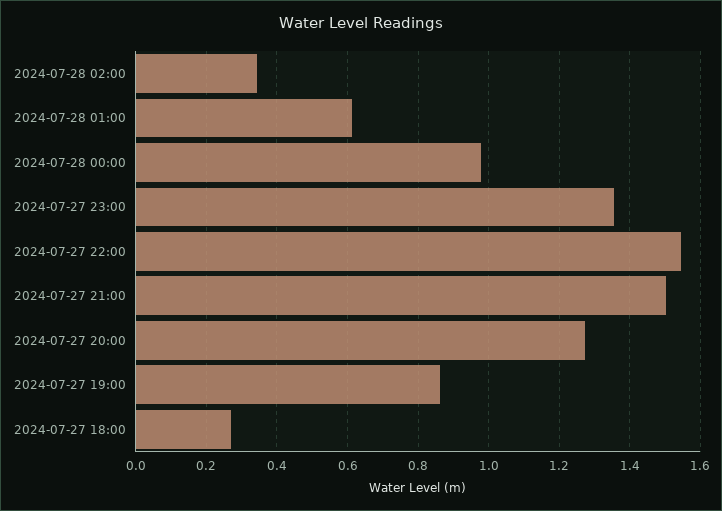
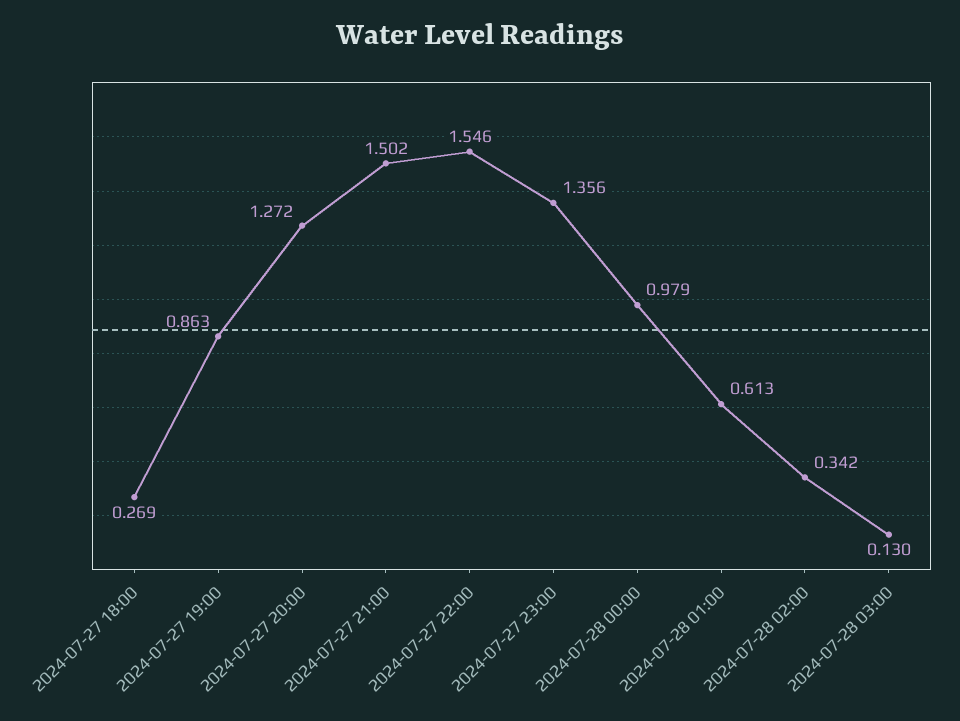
2024-07-28 03:00: none -> 0.13

